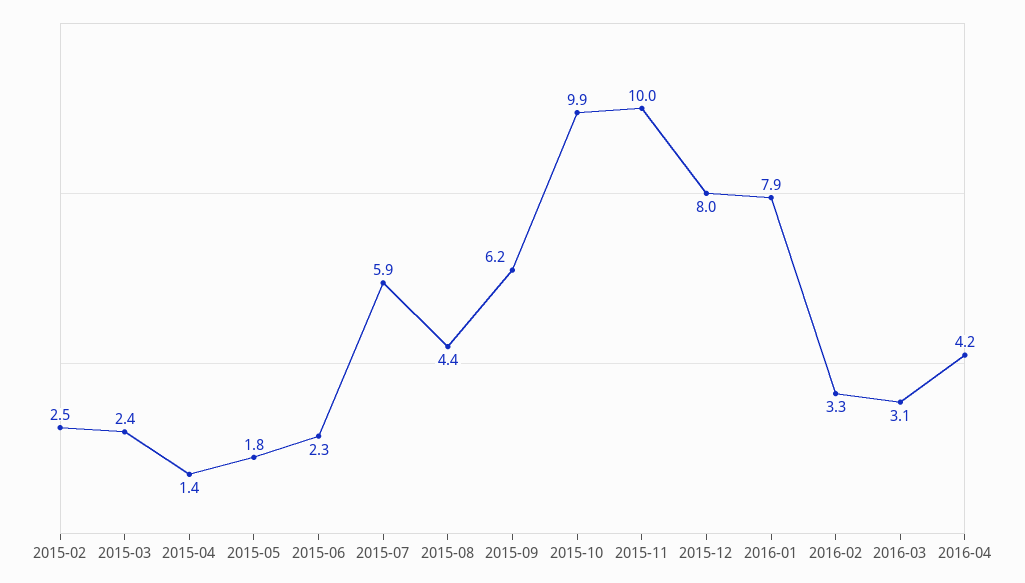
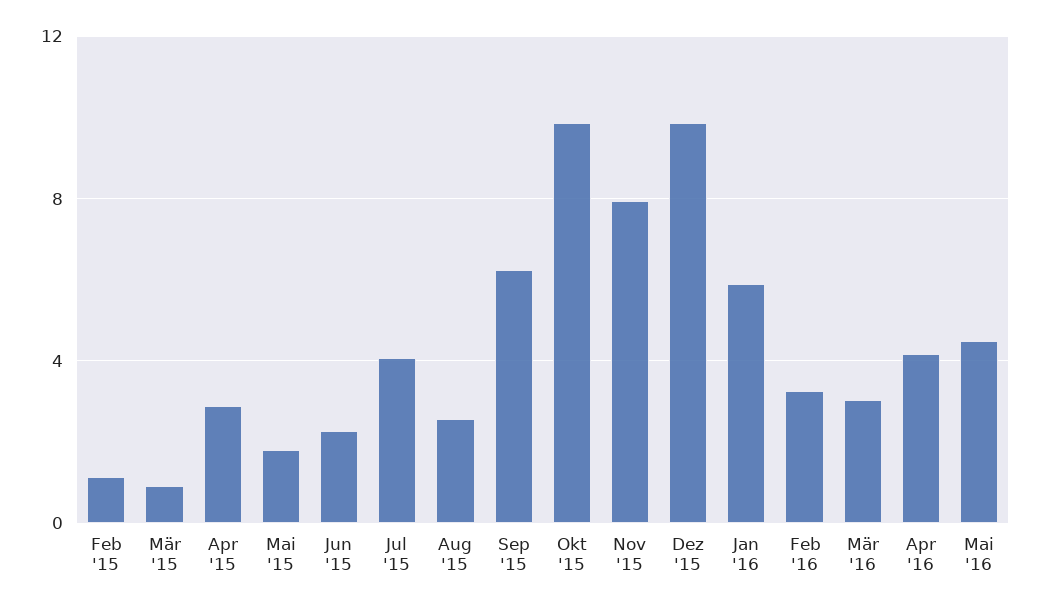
2015-02: 2.5 -> 1
2015-03: 2.4 -> 1
2015-04: 1.4 -> 3
2015-07: 5.9 -> 4
2015-08: 4.4 -> 2.5
2015-11: 10 -> 8
2015-12: 8 -> 10
2016-01: 7.9 -> 6
Mai '16: none -> 4.5

